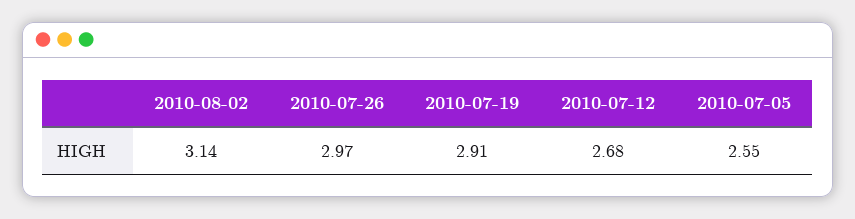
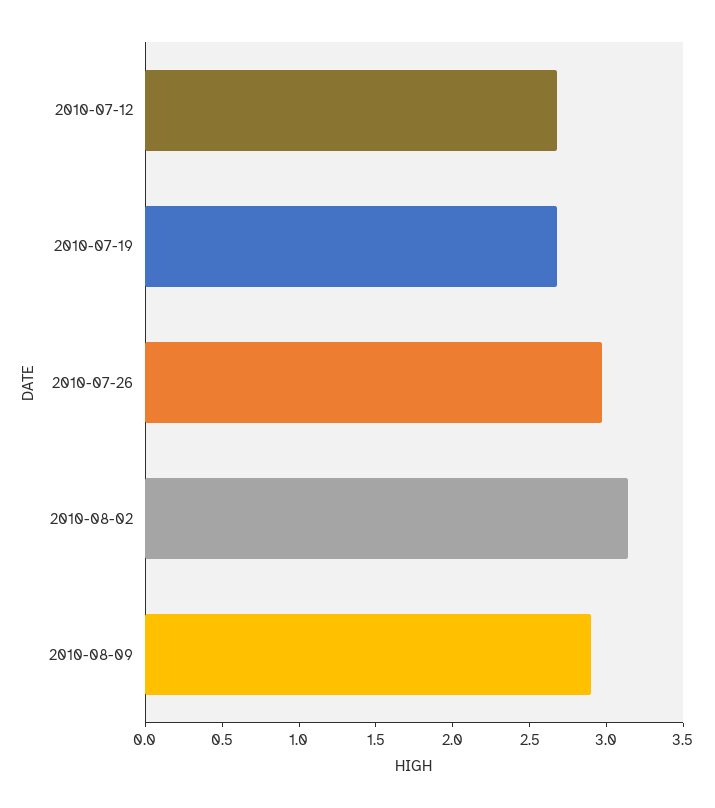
2010-07-19: 2.91 -> 2.7
2010-07-05: 2.55 -> none
2010-08-09: none -> 2.9

